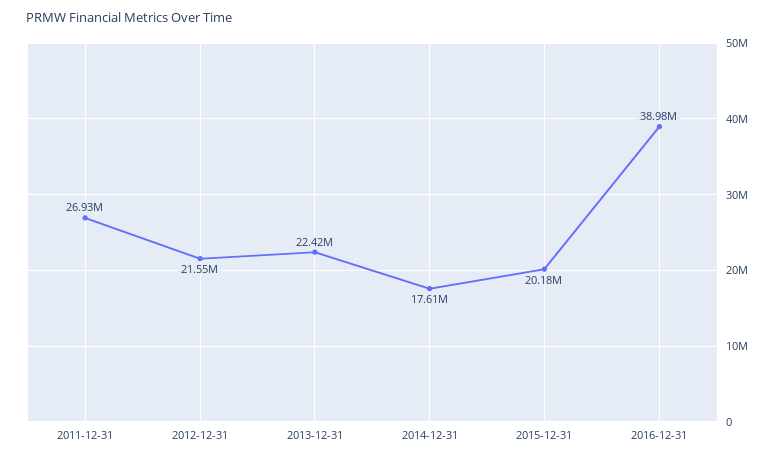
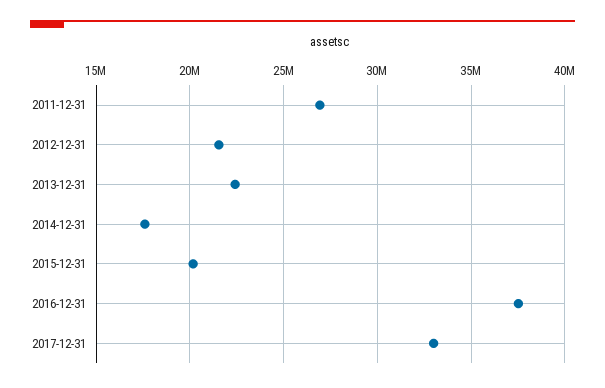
2016-12-31: 38980000 -> 37500000
2017-12-31: none -> 33000000

